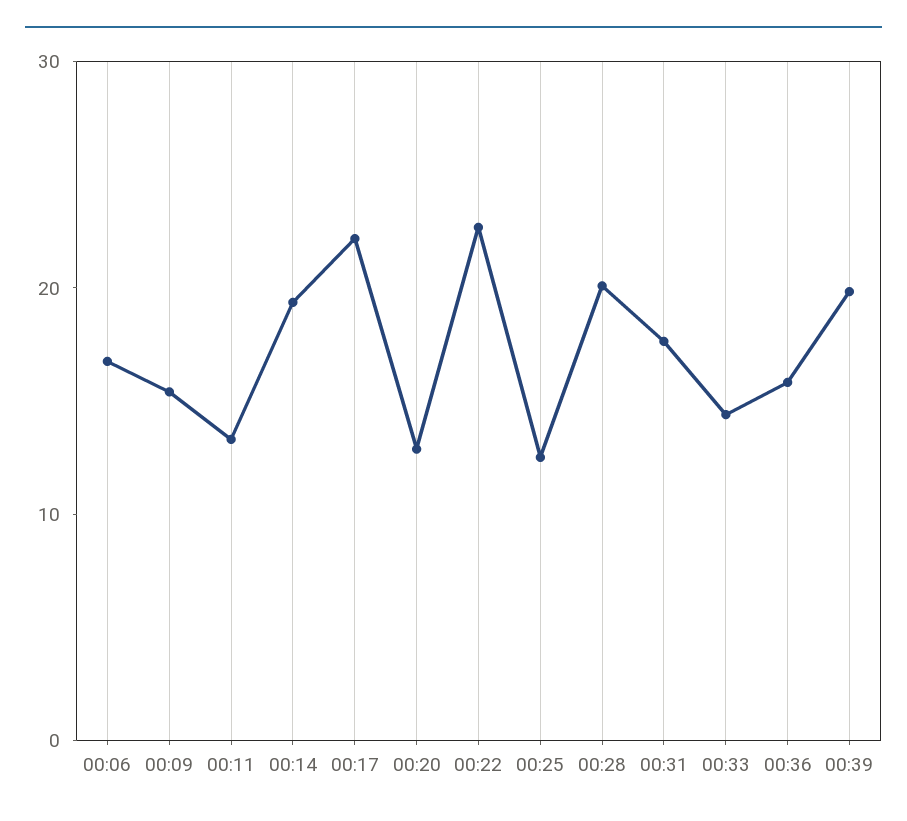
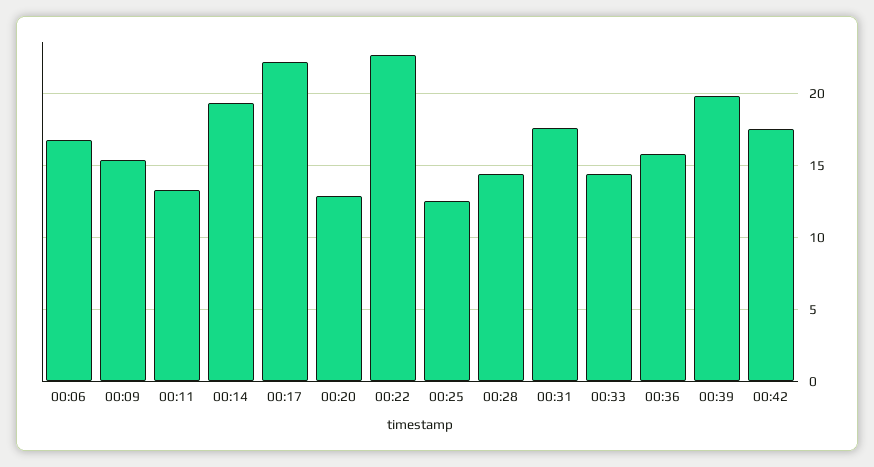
00:28: 20 -> 14.5
00:42: none -> 17.5

